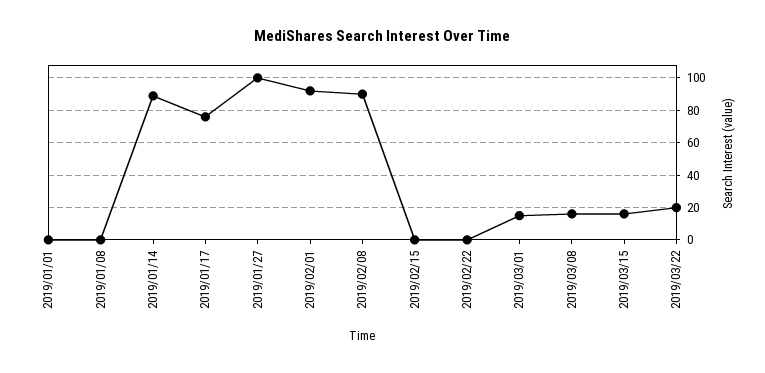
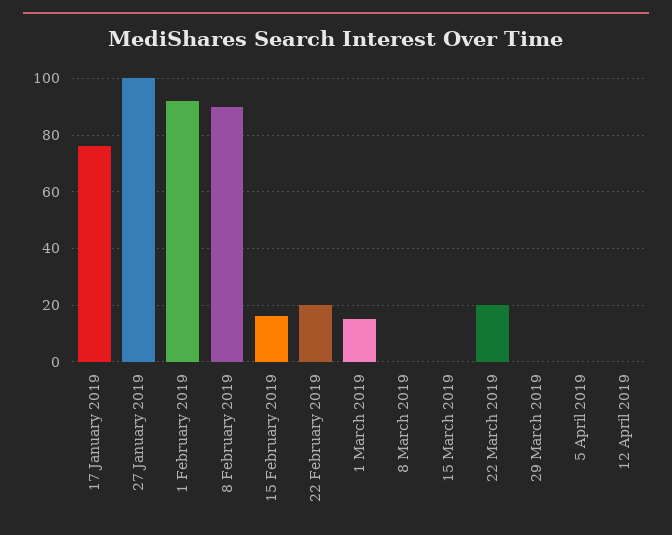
2019/01/01: 0 -> none
2019/01/08: 0 -> none
2019/01/14: 90 -> none
2019/02/15: 0 -> 15
2019/02/22: 0 -> 20
2019/03/08: 15 -> 0
2019/03/15: 15 -> 0
29 March 2019: none -> 0
5 April 2019: none -> 0
12 April 2019: none -> 0

